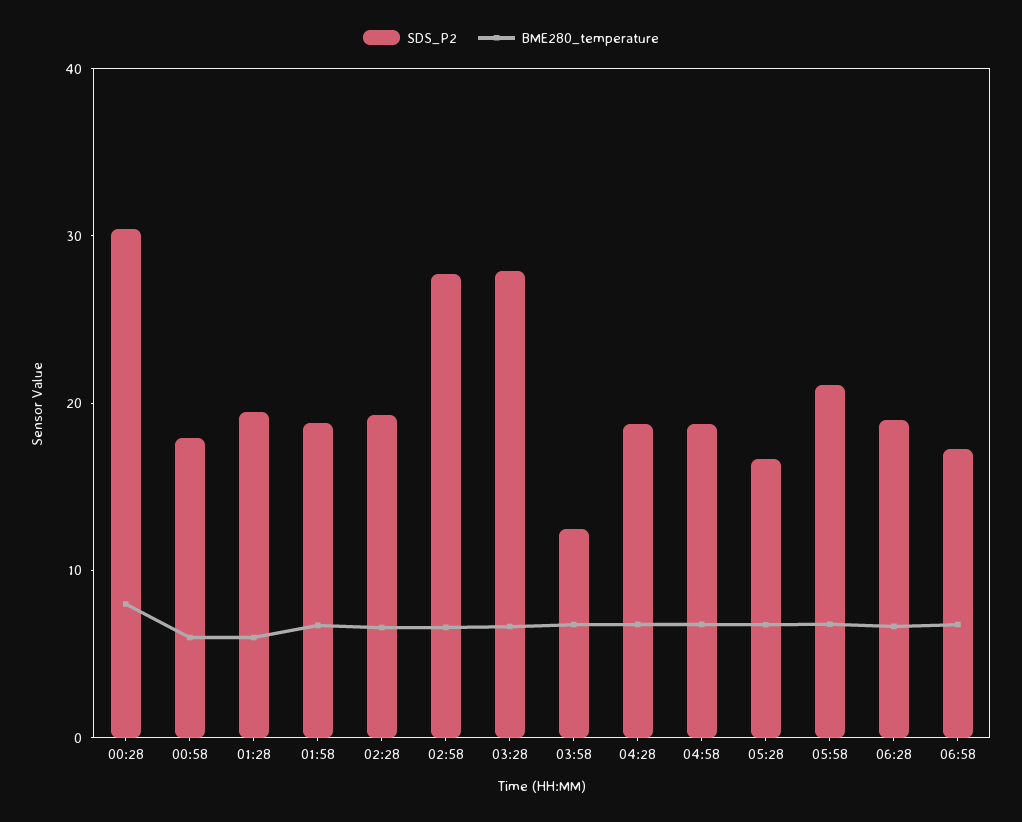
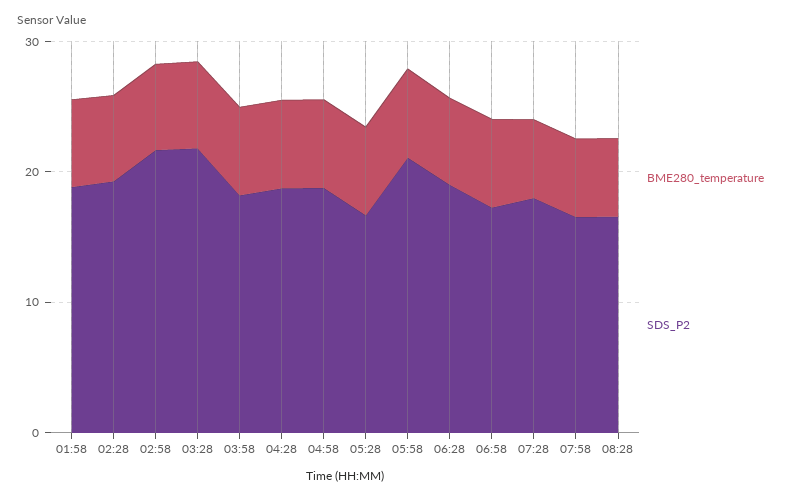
SDS_P2, 00:28: 30 -> none
BME280_temperature, 00:28: 8 -> none
SDS_P2, 00:58: 18 -> none
BME280_temperature, 00:58: 6 -> none
SDS_P2, 01:28: 20 -> none
BME280_temperature, 01:28: 6 -> none
SDS_P2, 02:58: 28 -> 22
SDS_P2, 03:28: 28 -> 22
SDS_P2, 03:58: 12 -> 18
BME280_temperature, 07:28: none -> 6
SDS_P2, 07:28: none -> 18
BME280_temperature, 07:58: none -> 6
SDS_P2, 07:58: none -> 16
BME280_temperature, 08:28: none -> 6
SDS_P2, 08:28: none -> 16

